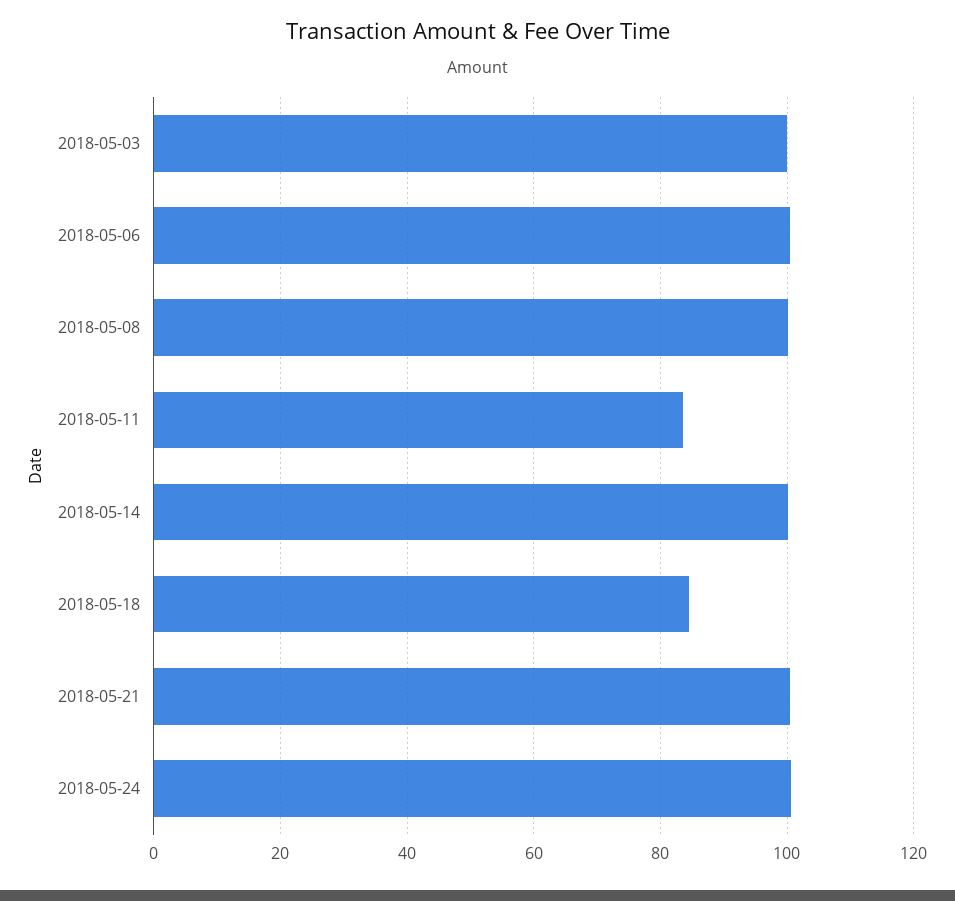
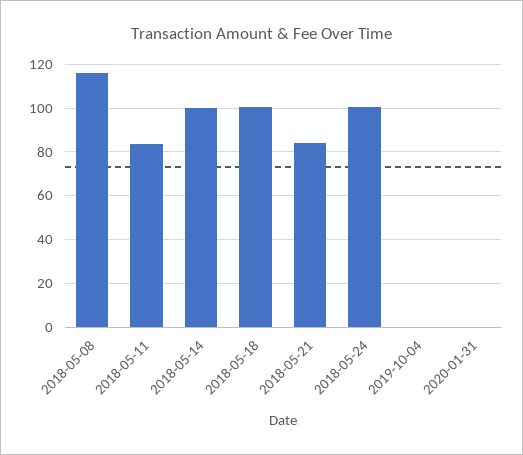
2018-05-03: 100 -> none
2018-05-06: 100 -> none
2018-05-08: 100 -> 115
2018-05-18: 84 -> 100
2018-05-21: 100 -> 85
2019-10-04: none -> 0
2020-01-31: none -> 0

